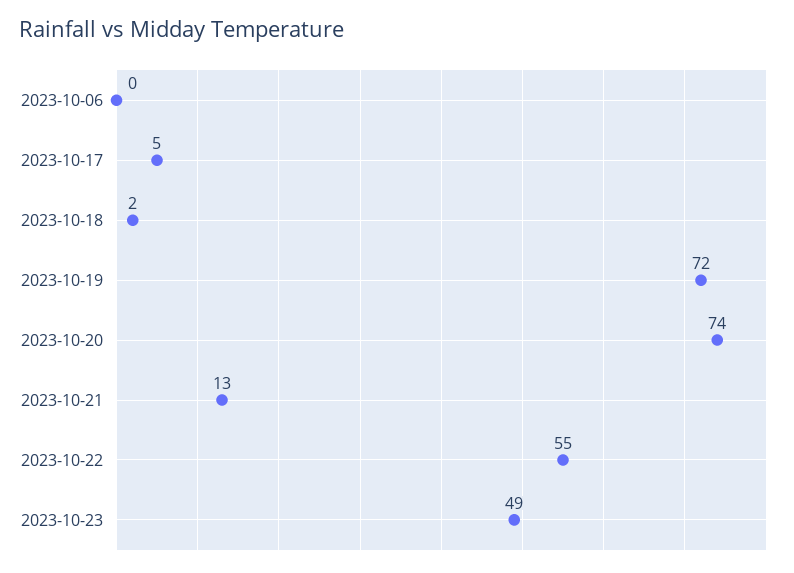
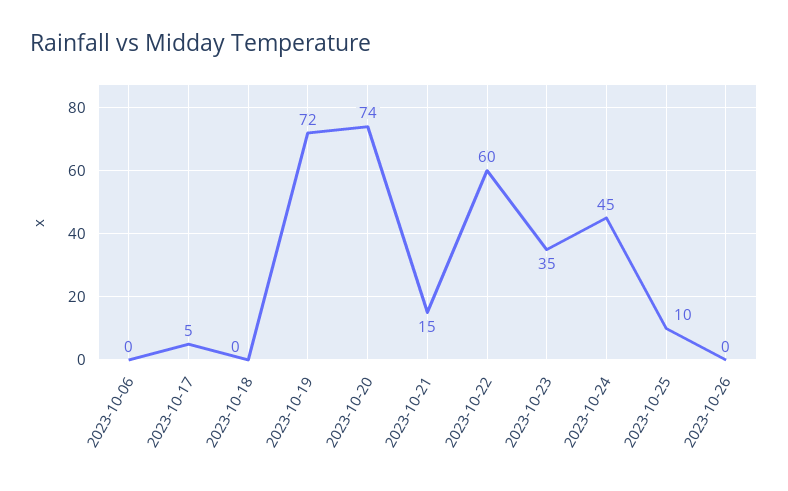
2023-10-18: 2 -> 0
2023-10-21: 13 -> 15
2023-10-22: 55 -> 60
2023-10-23: 49 -> 35
2023-10-24: none -> 45
2023-10-25: none -> 10
2023-10-26: none -> 0

